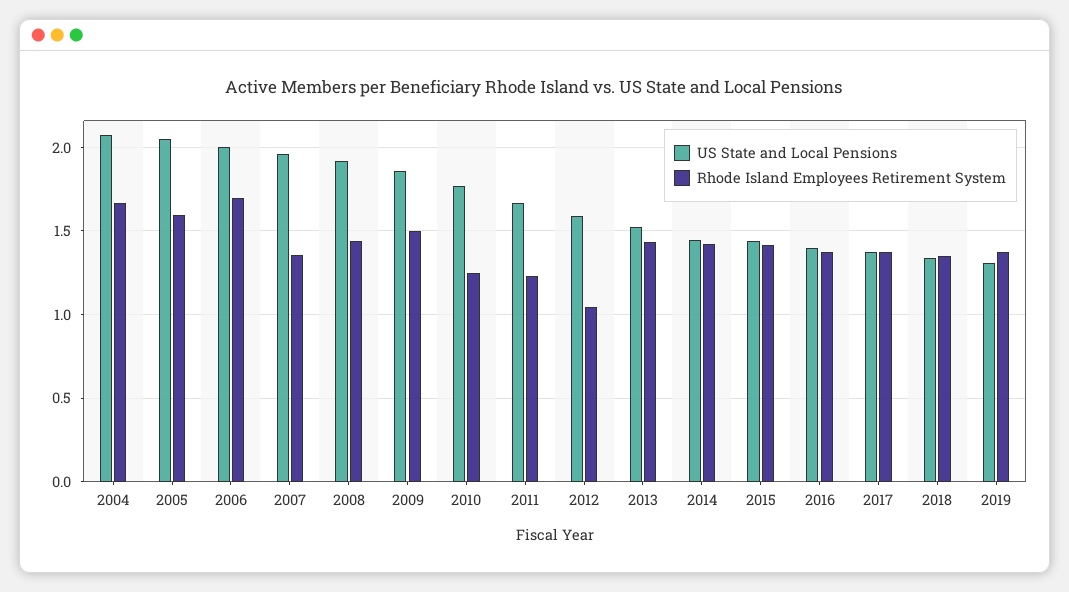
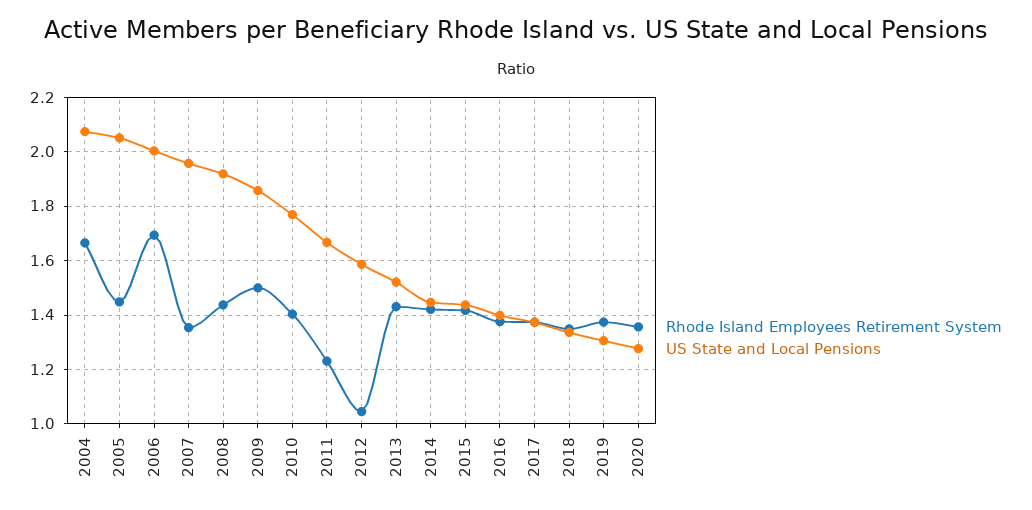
Rhode Island Employees Retirement System, 2005: 1.6 -> 1.45
Rhode Island Employees Retirement System, 2010: 1.25 -> 1.4
Rhode Island Employees Retirement System, 2020: none -> 1.35
US State and Local Pensions, 2020: none -> 1.275

